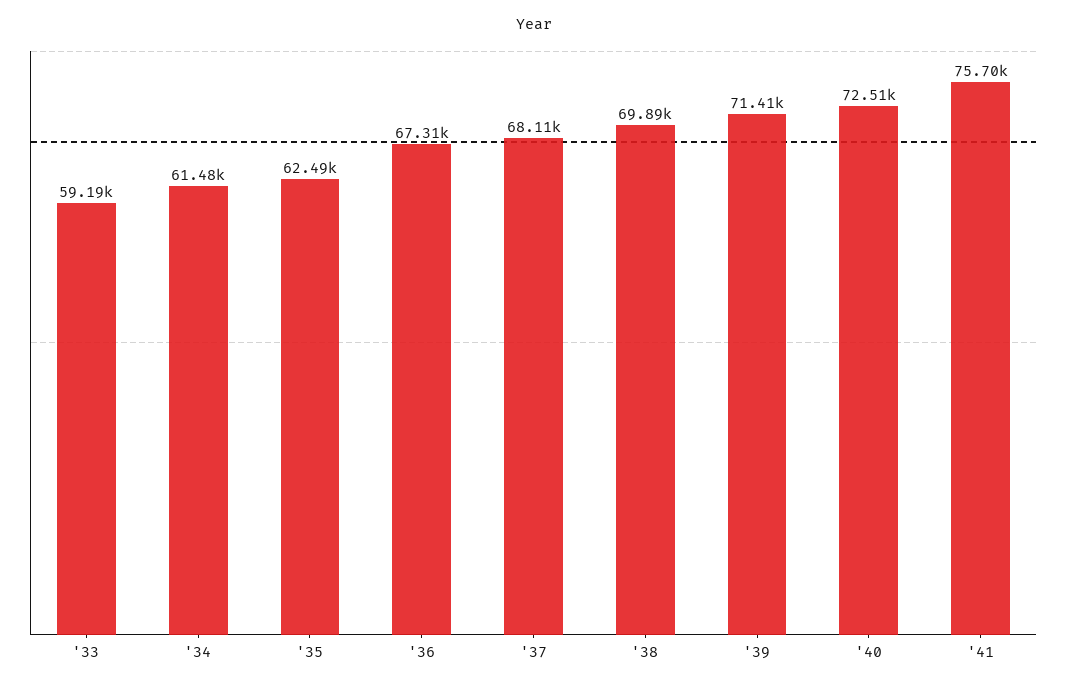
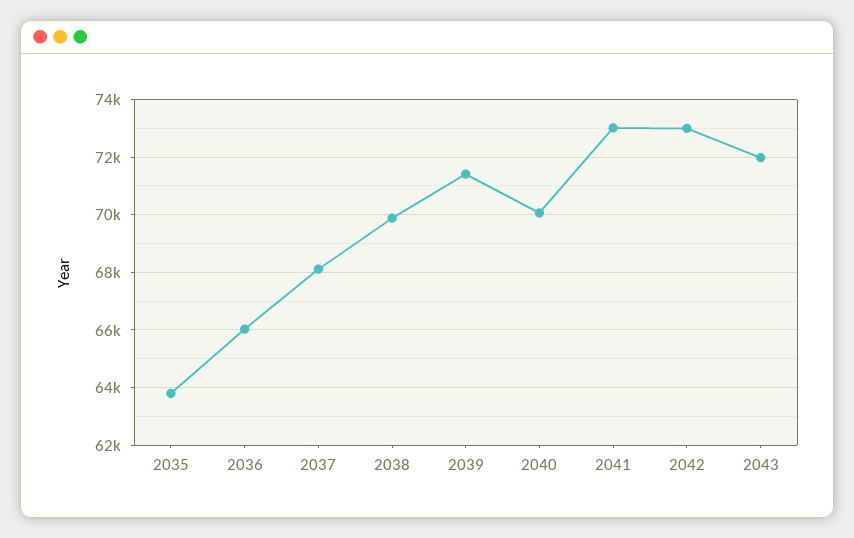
'33: 59190 -> none
'34: 61480 -> none
'35: 62490 -> 63750
'36: 67310 -> 66000
'40: 72510 -> 70000
'41: 75700 -> 73000
2042: none -> 73000
2043: none -> 72000

